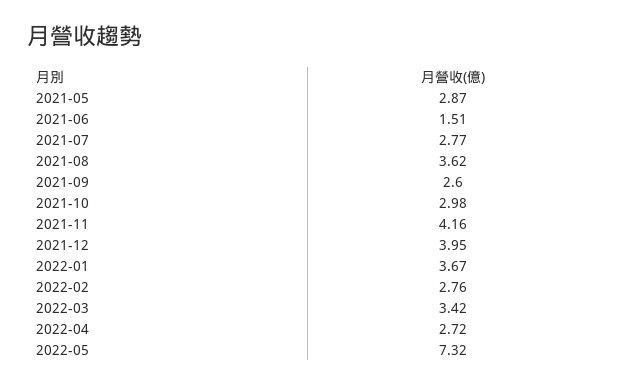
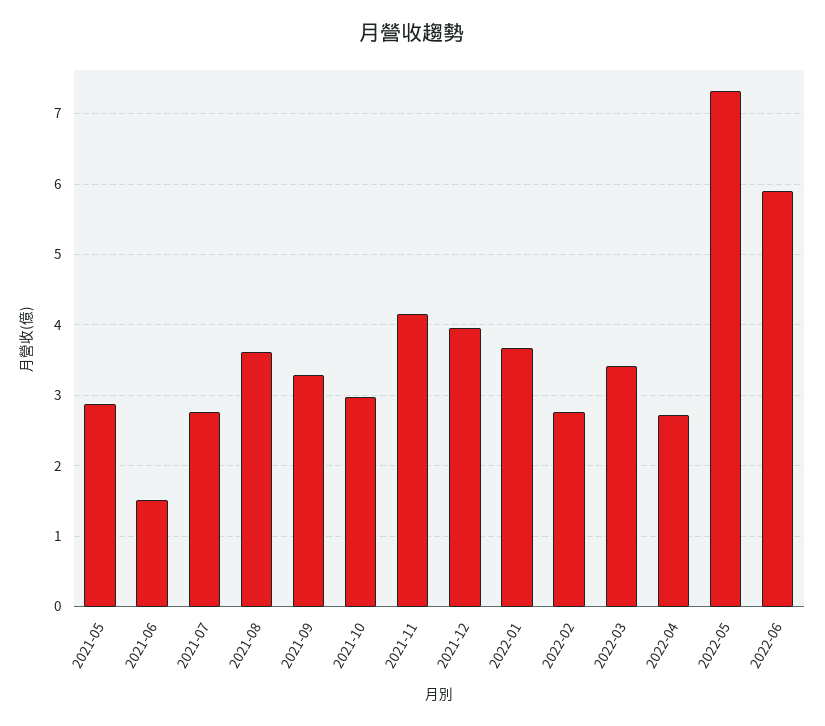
2021-09: 2.6 -> 3.3
2022-06: none -> 5.9

